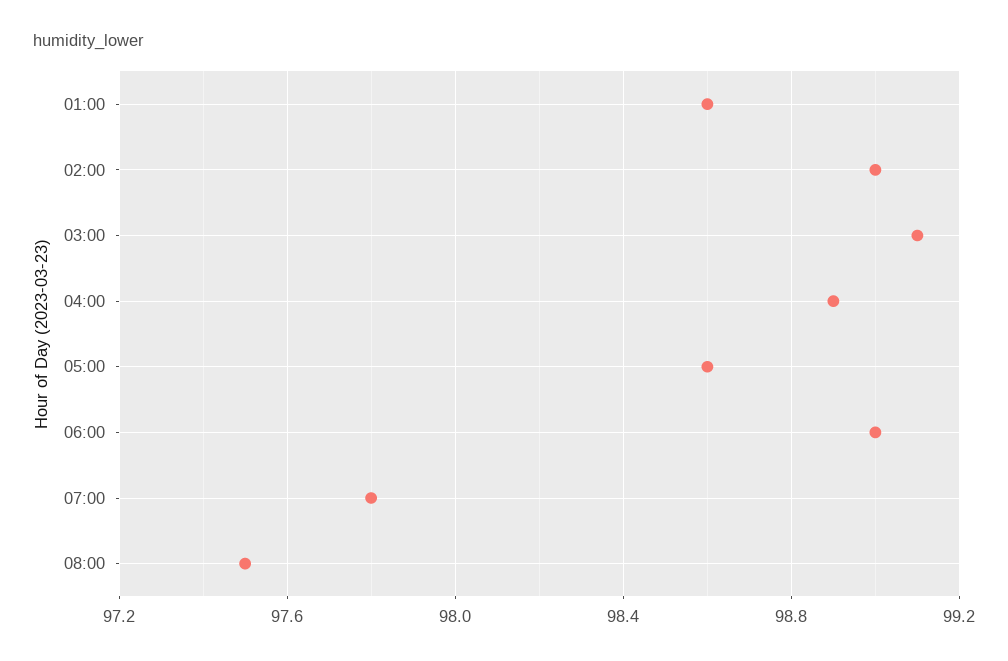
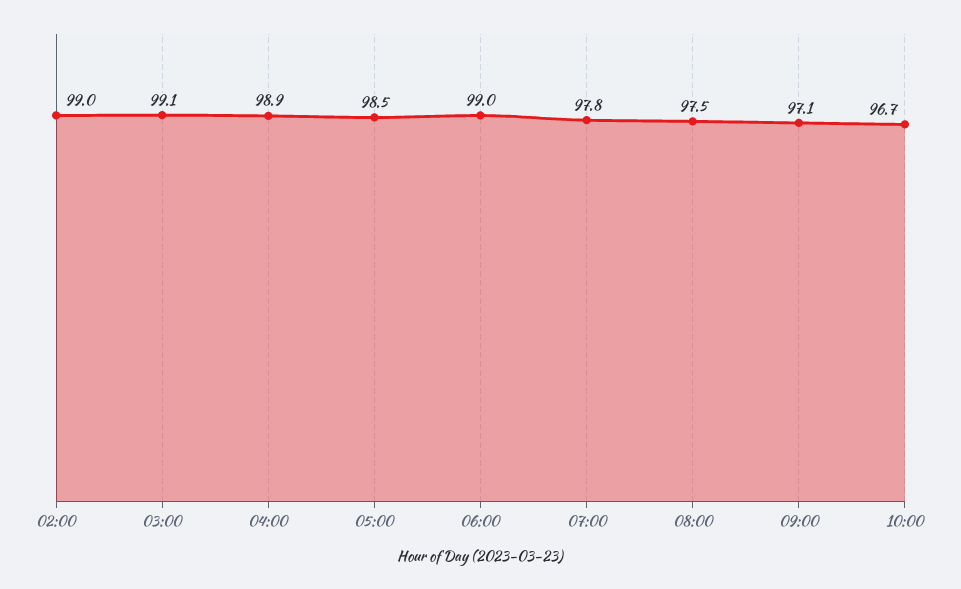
01:00: 98.6 -> none
05:00: 98.6 -> 98.5
09:00: none -> 97.1
10:00: none -> 96.7

